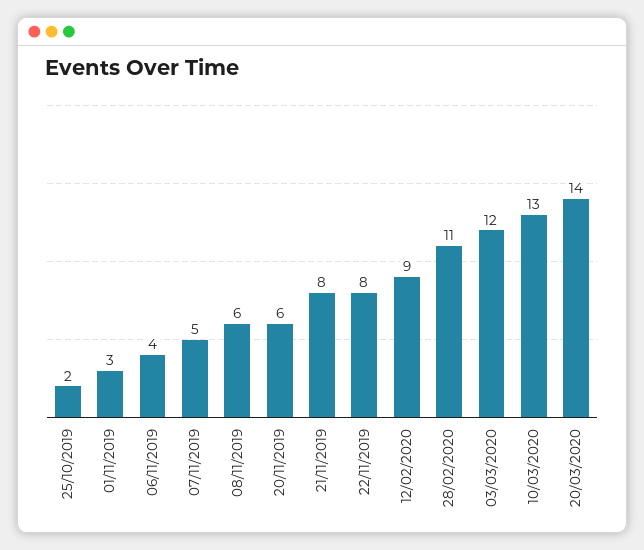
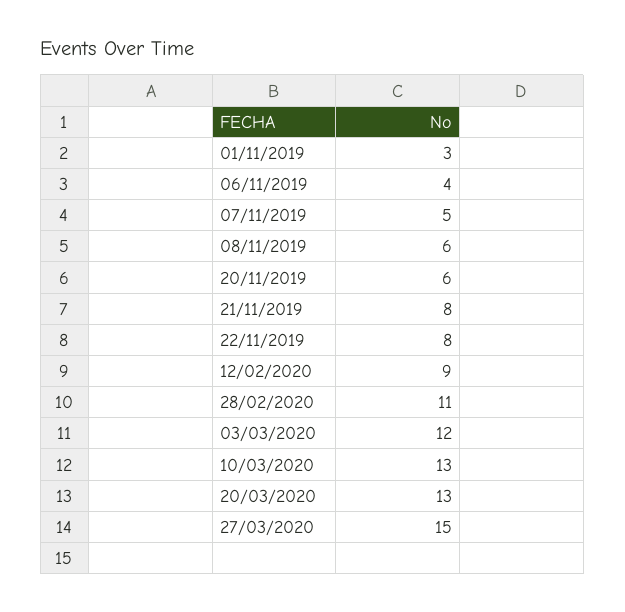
25/10/2019: 2 -> none
20/03/2020: 14 -> 13
27/03/2020: none -> 15

